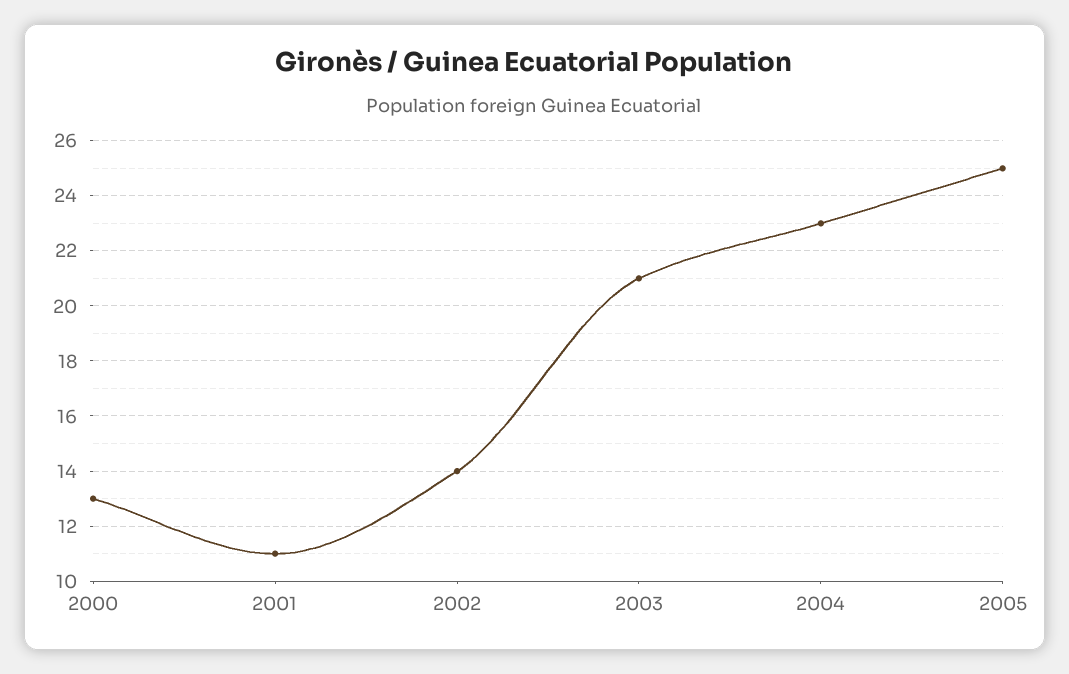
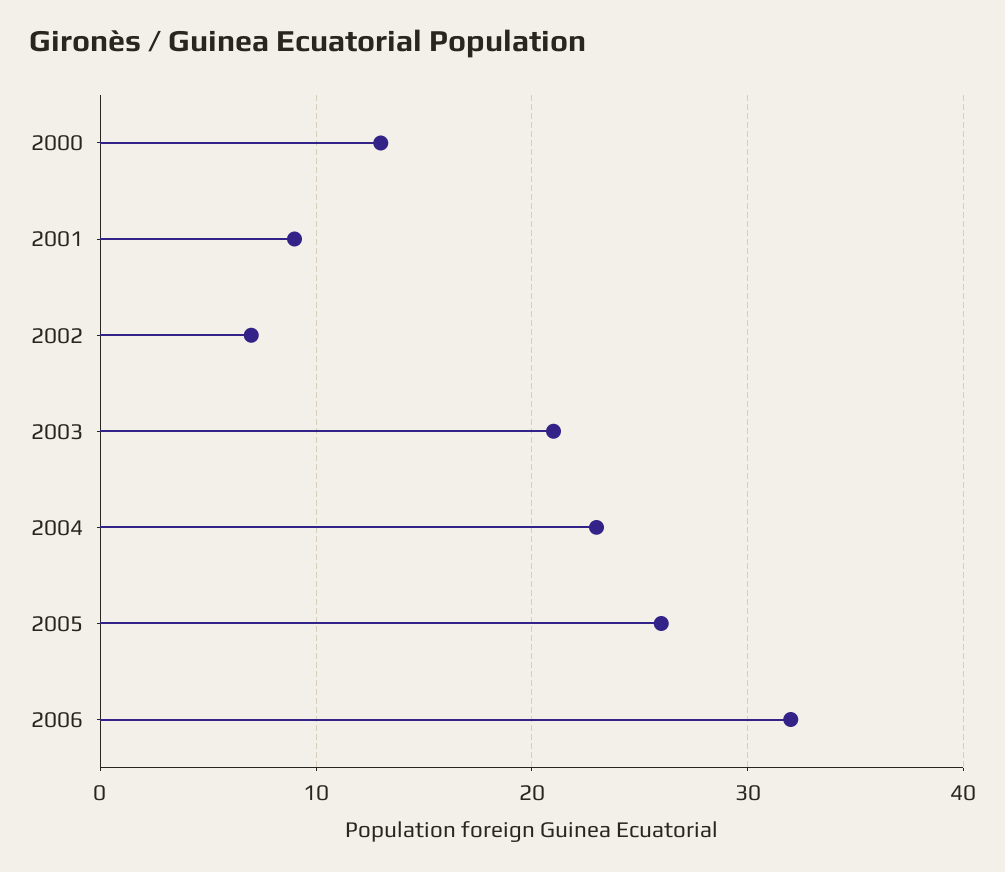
2001: 11 -> 9
2002: 14 -> 7
2005: 25 -> 26
2006: none -> 32

